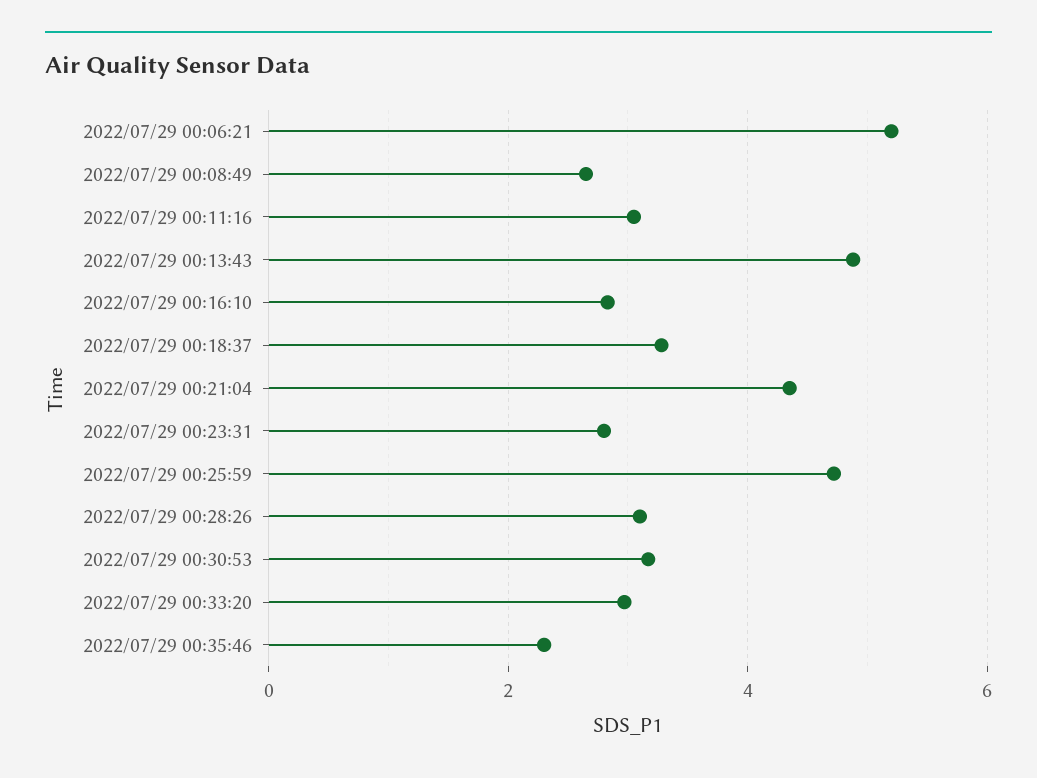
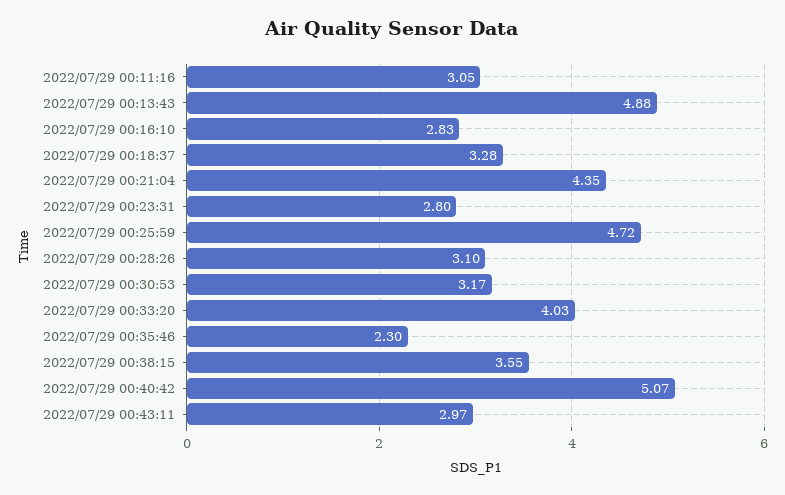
2022/07/29 00:06:21: 5.2 -> none
2022/07/29 00:08:49: 2.6 -> none
2022/07/29 00:33:20: 3 -> 4.03
2022/07/29 00:38:15: none -> 3.55
2022/07/29 00:40:42: none -> 5.07
2022/07/29 00:43:11: none -> 2.97

